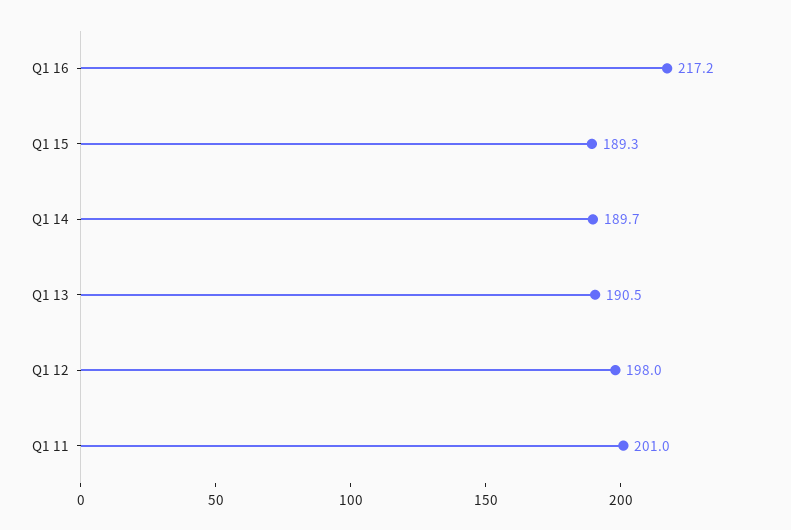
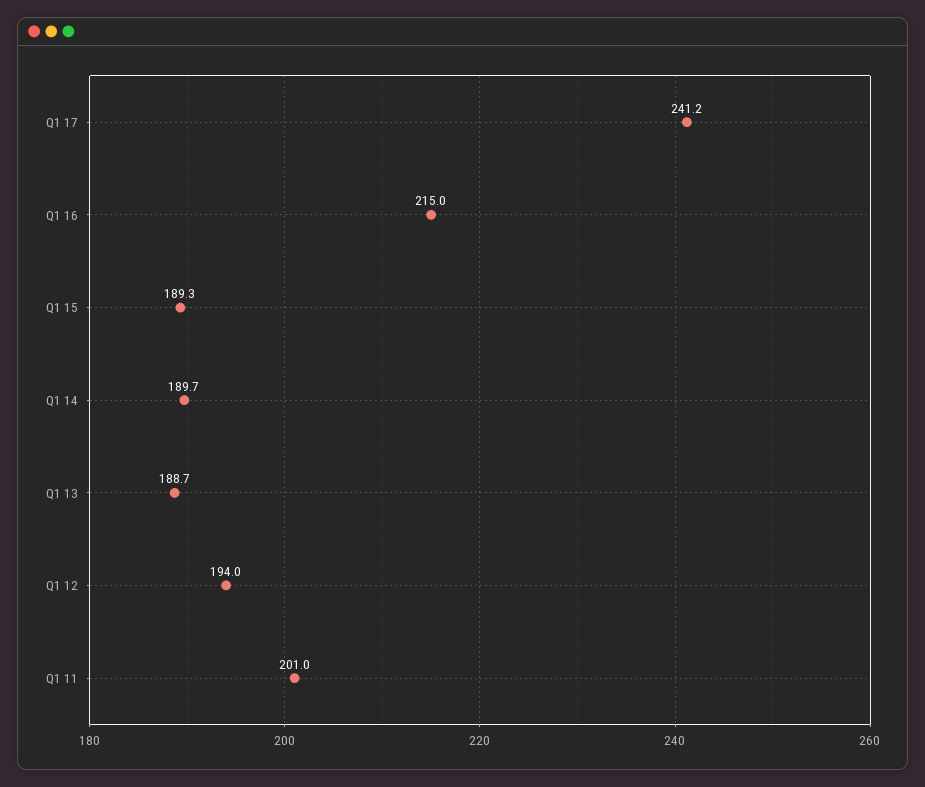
Q1 16: 217.2 -> 215
Q1 13: 190.5 -> 188.7
Q1 12: 198 -> 194
Q1 17: none -> 241.2

